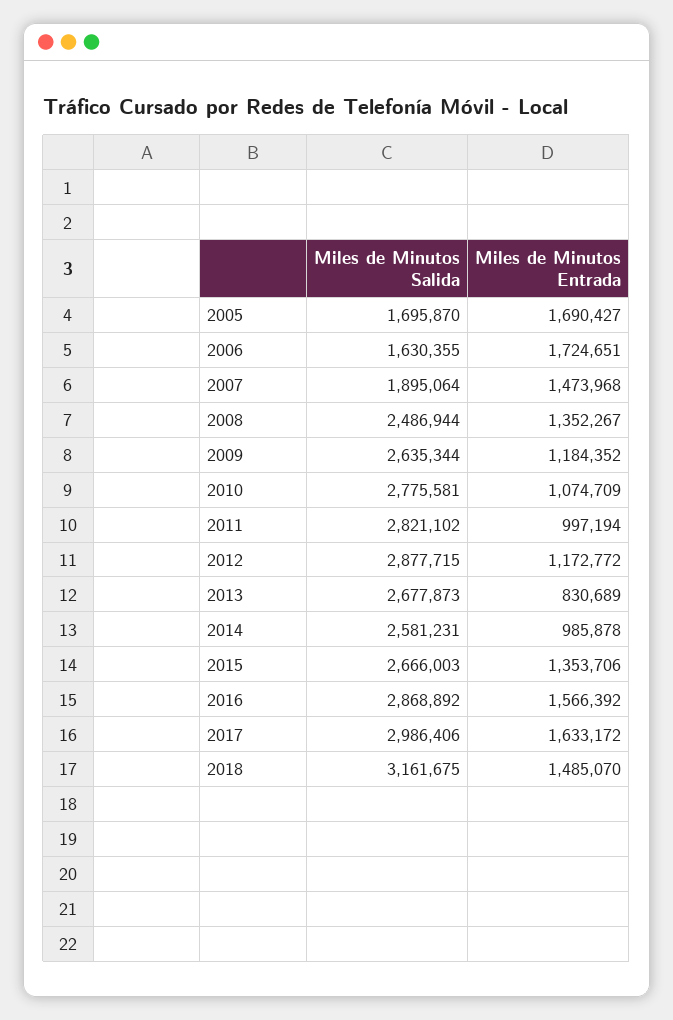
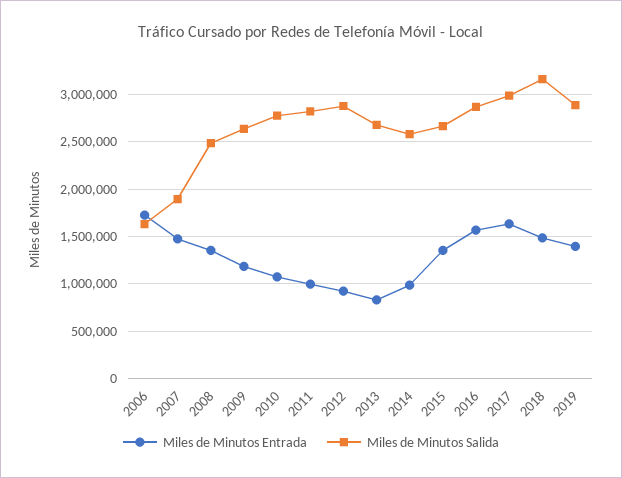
Miles de Minutos Salida, 2005: 1695870 -> none
Miles de Minutos Entrada, 2005: 1690427 -> none
Miles de Minutos Entrada, 2012: 1172772 -> 900000
Miles de Minutos Entrada, 2019: none -> 1400000
Miles de Minutos Salida, 2019: none -> 2900000

